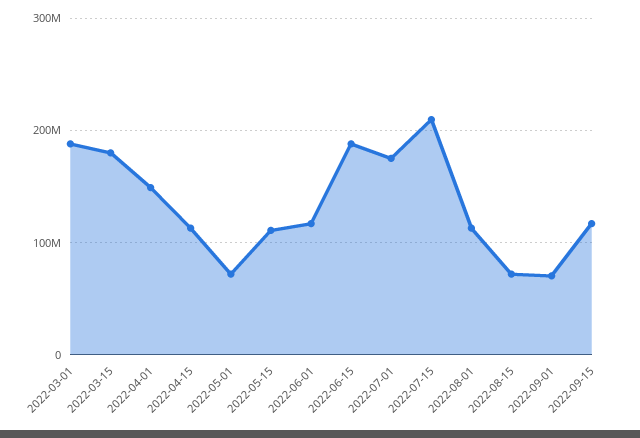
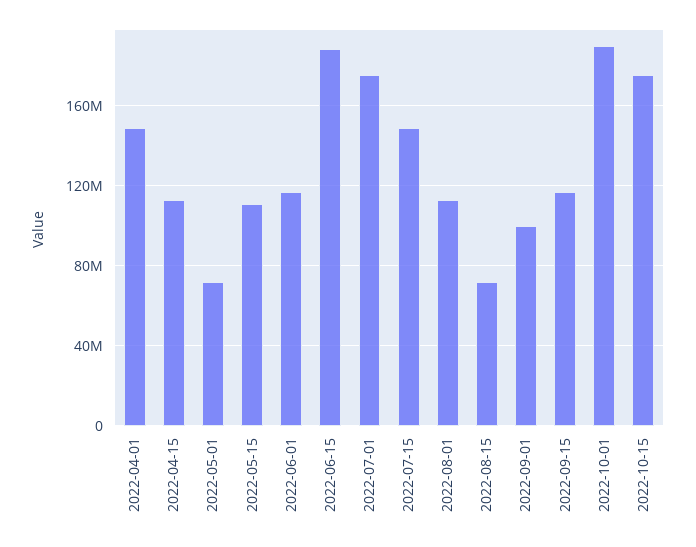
2022-03-01: 190000000 -> none
2022-03-15: 180000000 -> none
2022-07-15: 210000000 -> 150000000
2022-09-01: 70000000 -> 100000000
2022-10-01: none -> 190000000
2022-10-15: none -> 175000000

